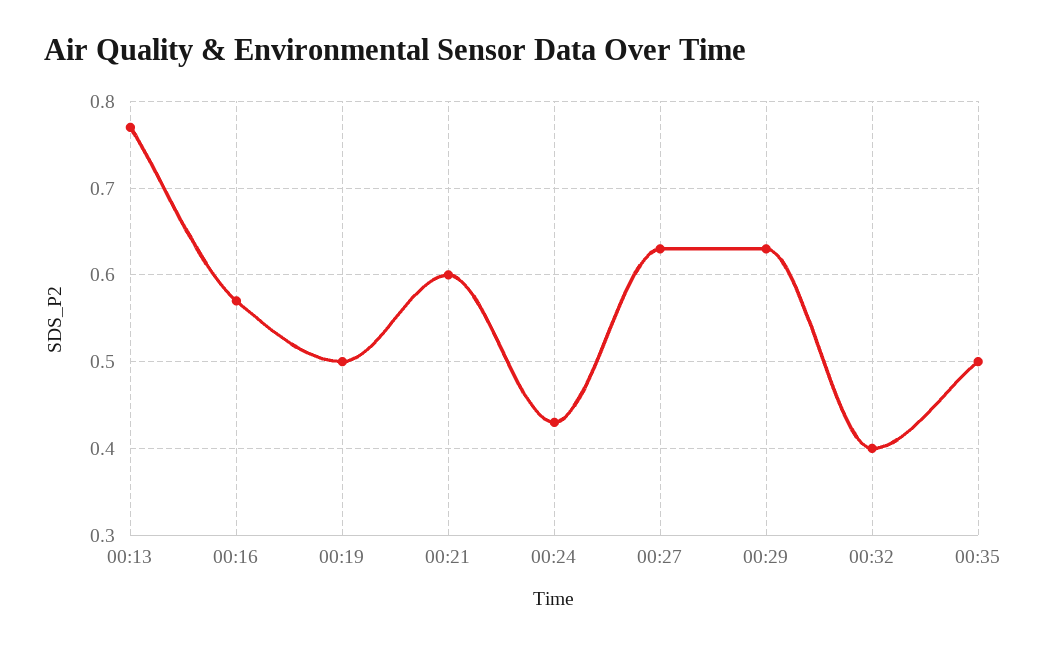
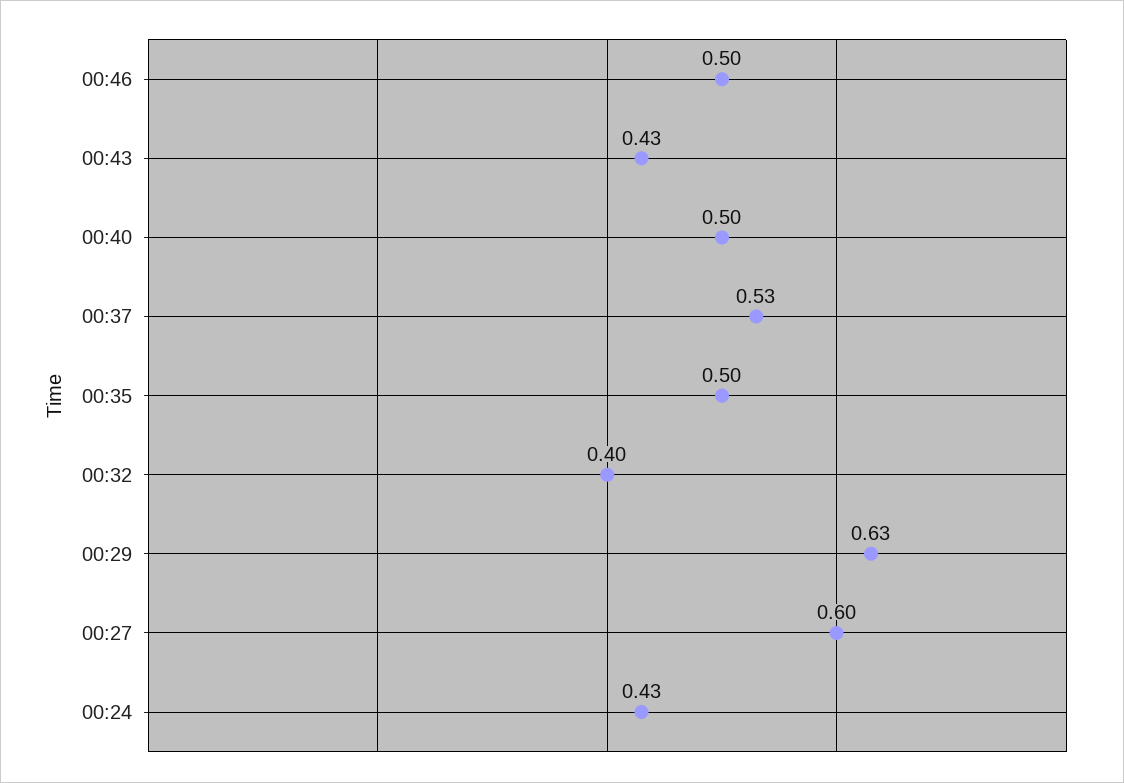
00:13: 0.77 -> none
00:16: 0.57 -> none
00:19: 0.5 -> none
00:21: 0.6 -> none
00:27: 0.63 -> 0.6
00:46: none -> 0.5
00:43: none -> 0.43
00:40: none -> 0.5
00:37: none -> 0.53

